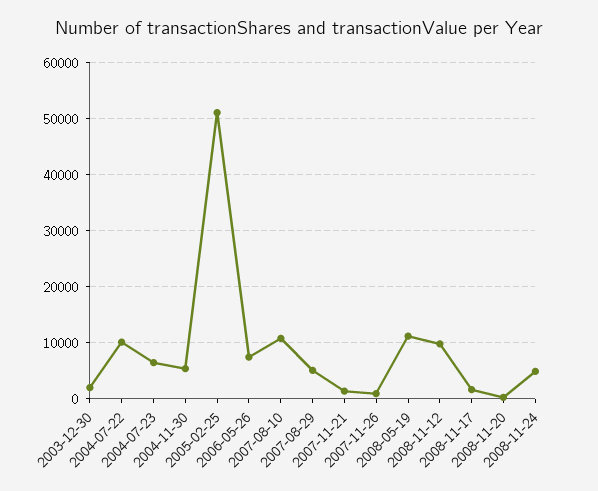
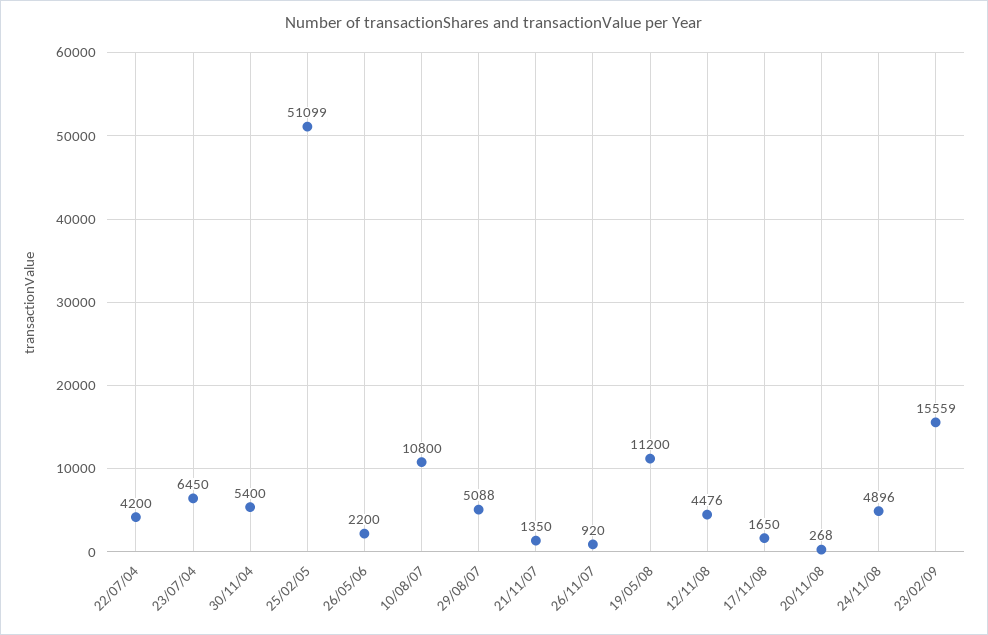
2003-12-30: 2000 -> none
2004-07-22: 10000 -> 4200
2006-05-26: 8000 -> 2200
2008-11-12: 10000 -> 4476
23/02/09: none -> 15559

